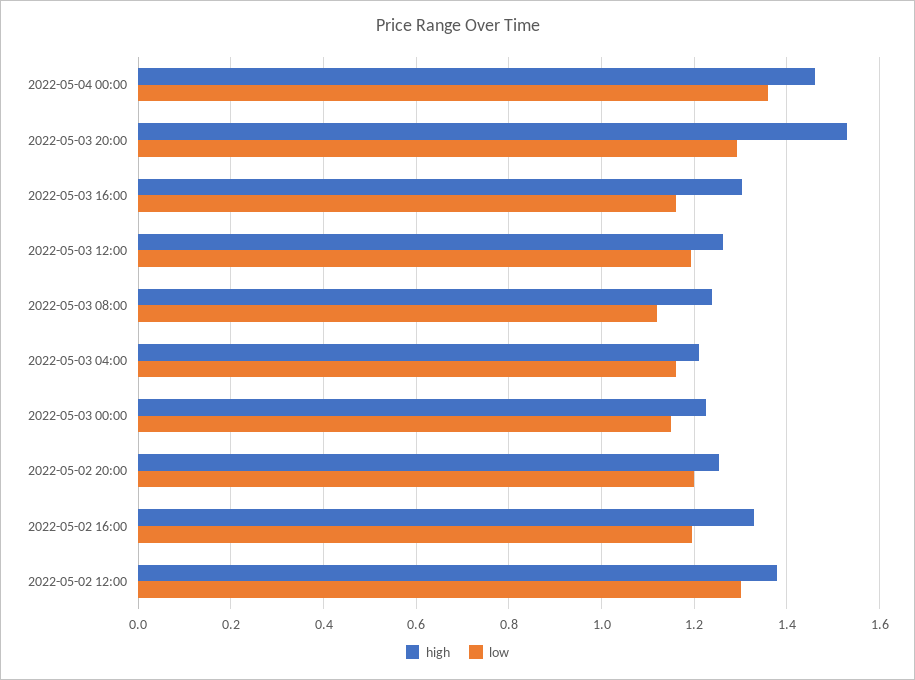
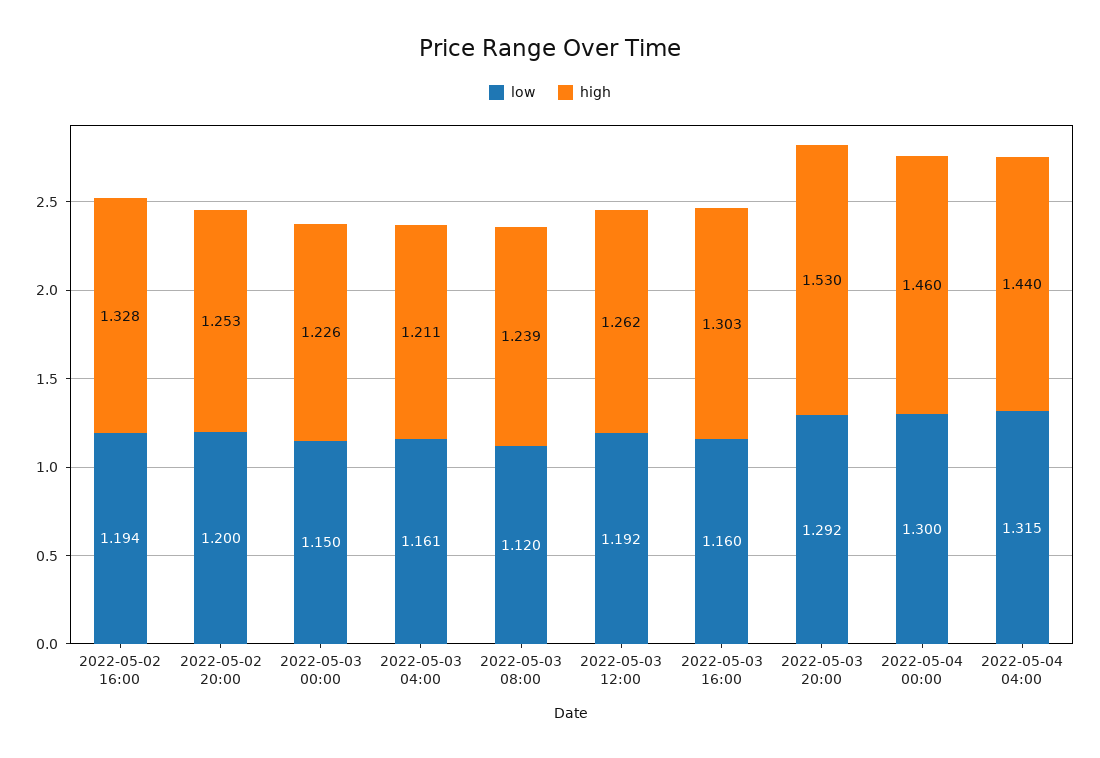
low, 2022-05-04 00:00: 1.36 -> 1.3
high, 2022-05-02 12:00: 1.38 -> none
low, 2022-05-02 12:00: 1.3 -> none
low, 2022-05-04 04:00: none -> 1.315
high, 2022-05-04 04:00: none -> 1.44

